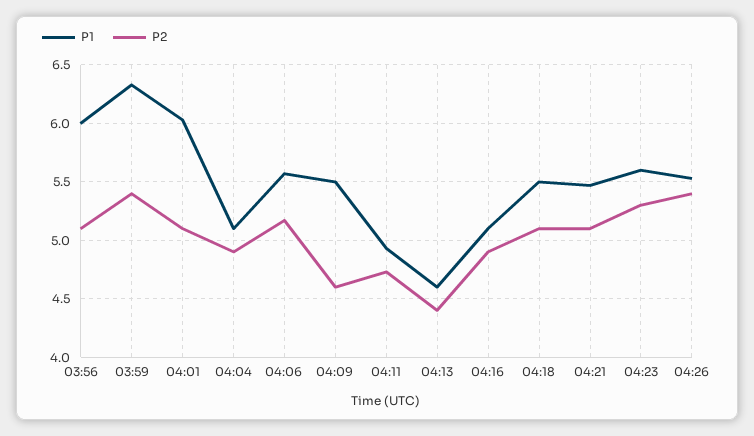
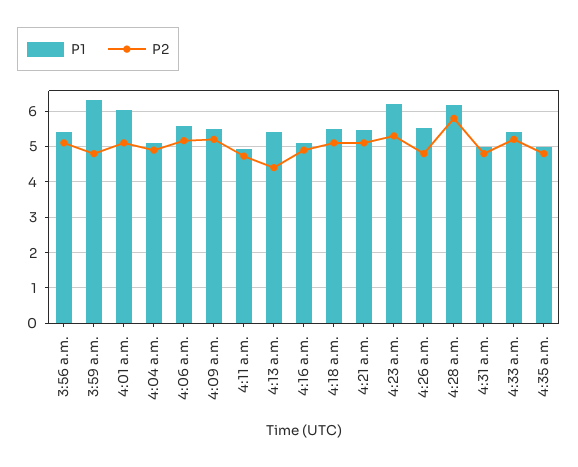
P1, 03:56: 6 -> 5.4
P2, 03:59: 5.4 -> 4.8
P2, 04:09: 4.6 -> 5.2
P1, 04:13: 4.6 -> 5.4
P1, 04:23: 5.6 -> 6.2
P2, 04:26: 5.4 -> 4.8
P1, 4:28 a.m.: none -> 6.2
P2, 4:28 a.m.: none -> 5.8
P1, 4:31 a.m.: none -> 5
P2, 4:31 a.m.: none -> 4.8
P1, 4:33 a.m.: none -> 5.4
P2, 4:33 a.m.: none -> 5.2
P1, 4:35 a.m.: none -> 5
P2, 4:35 a.m.: none -> 4.8

